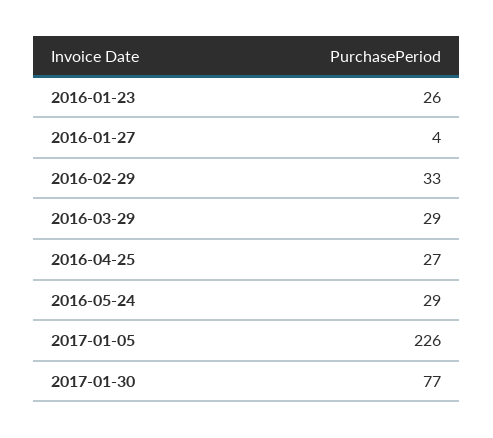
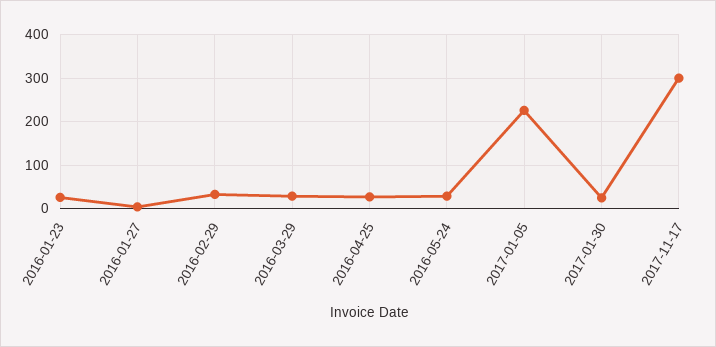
2017-01-30: 77 -> 20
2017-11-17: none -> 300

